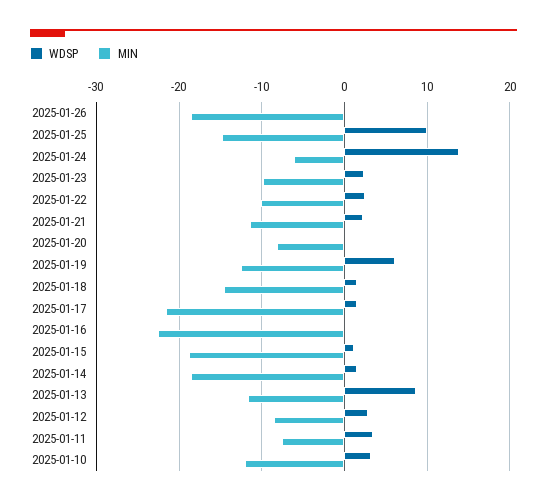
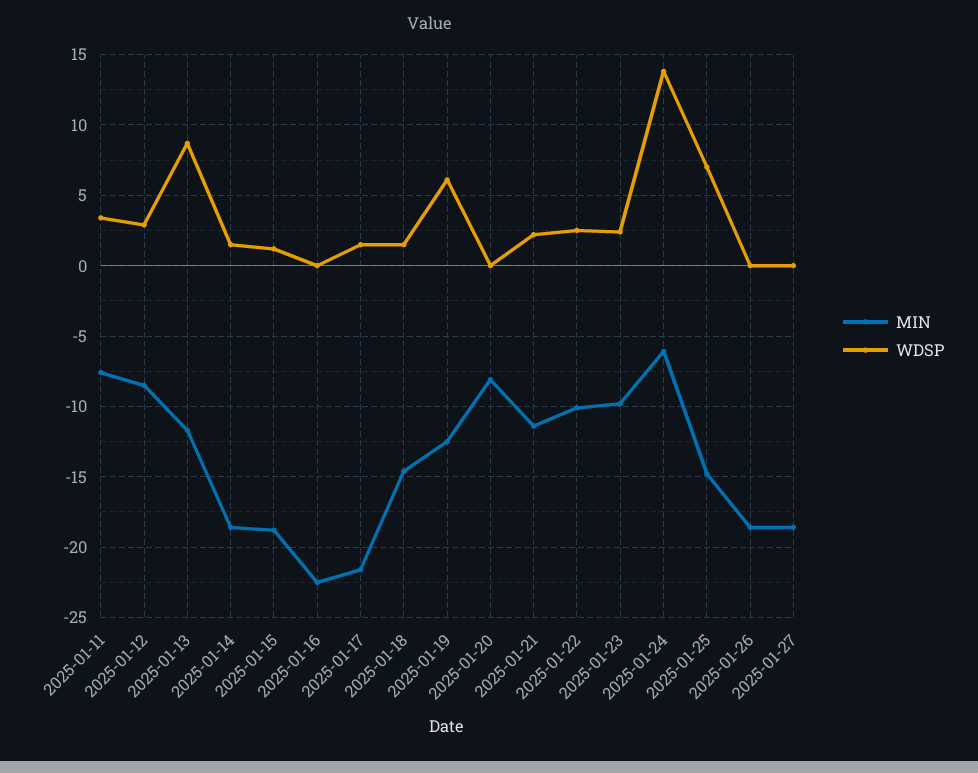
WDSP, 2025-01-25: 10 -> 7
WDSP, 2025-01-10: 3 -> none
MIN, 2025-01-10: -12 -> none
MIN, 2025-01-27: none -> -18.5
WDSP, 2025-01-27: none -> 0

